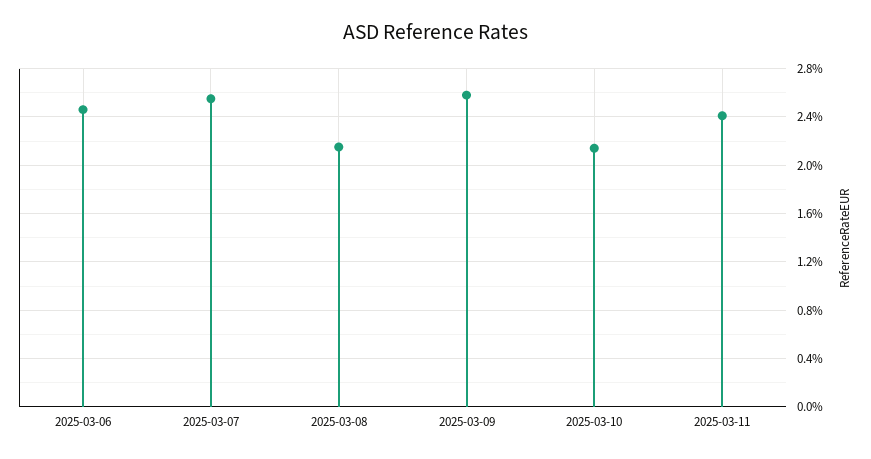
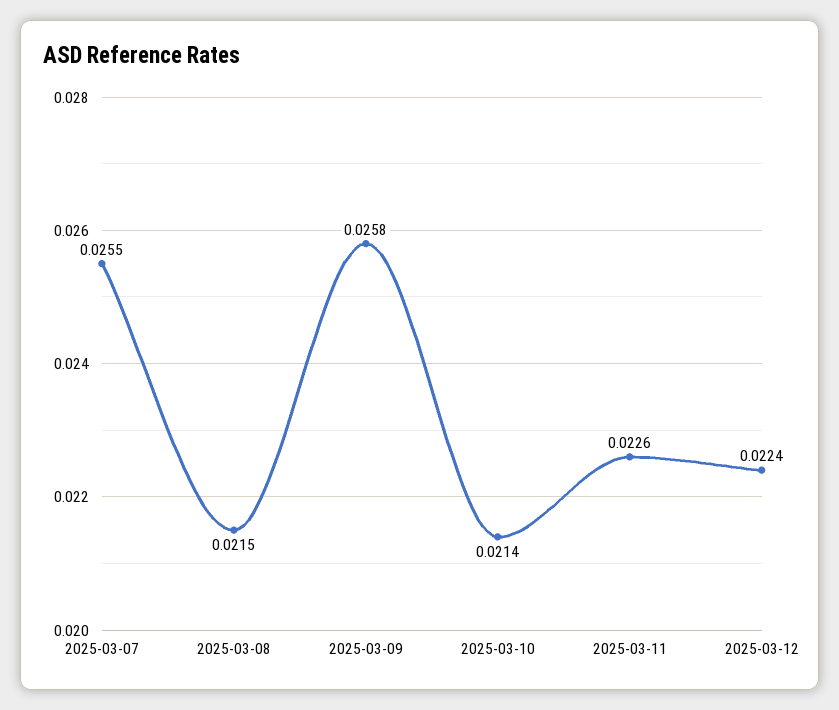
2025-03-06: 0.0245 -> none
2025-03-11: 0.024 -> 0.0226
2025-03-12: none -> 0.0224

